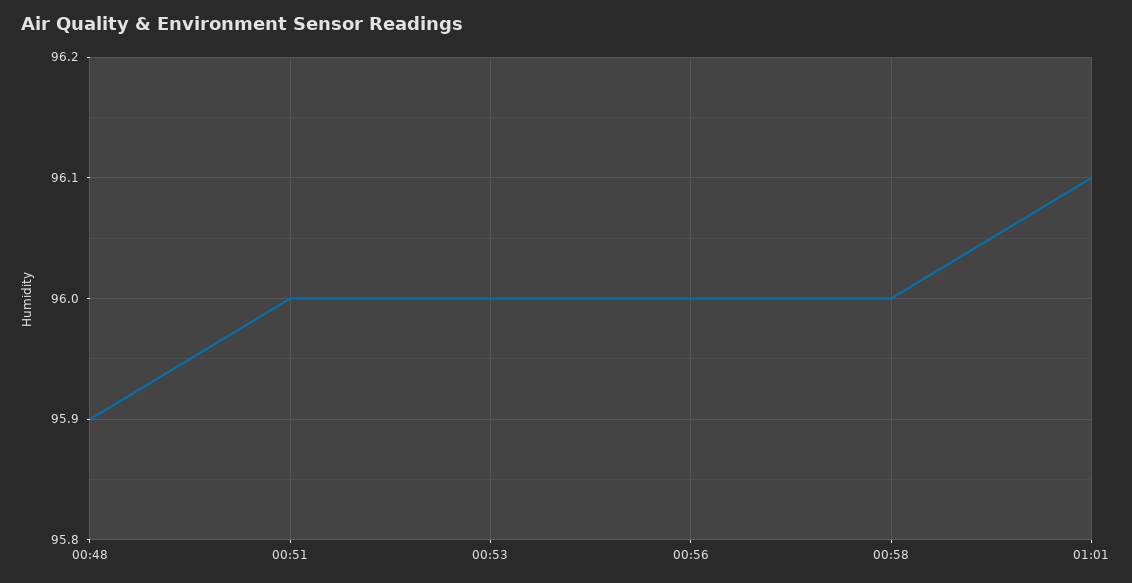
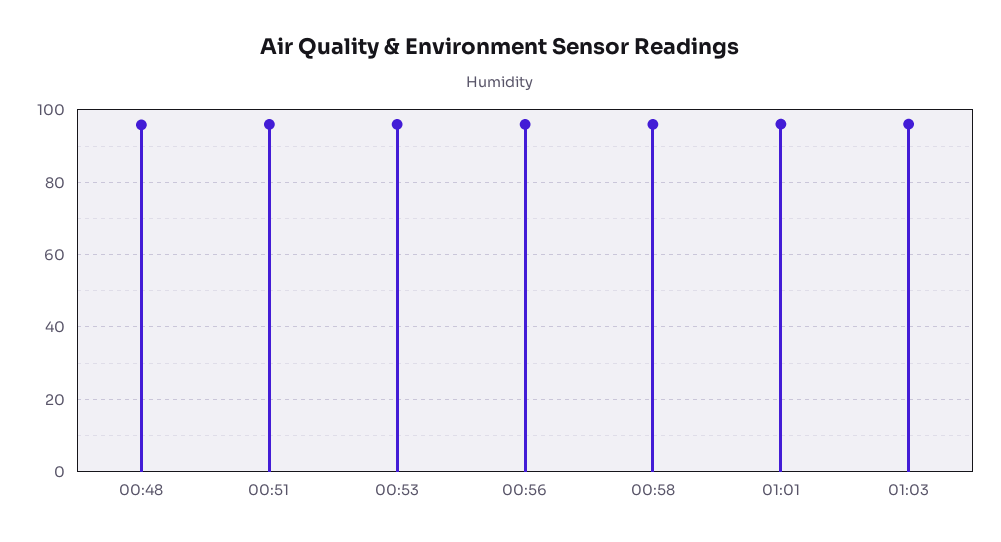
01:03: none -> 96

